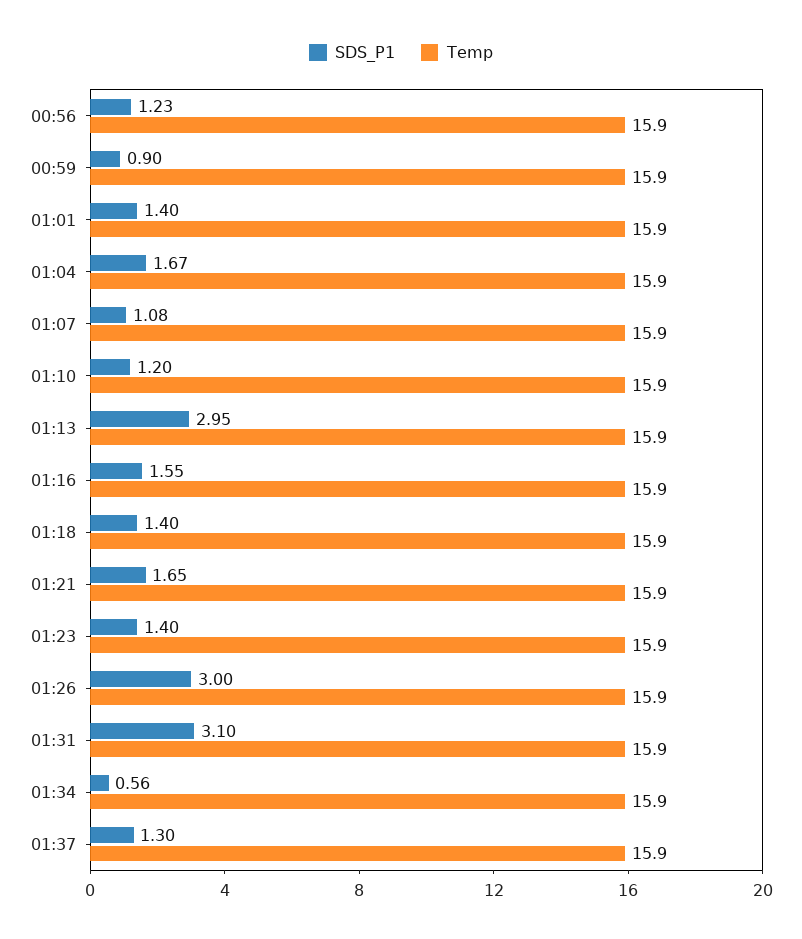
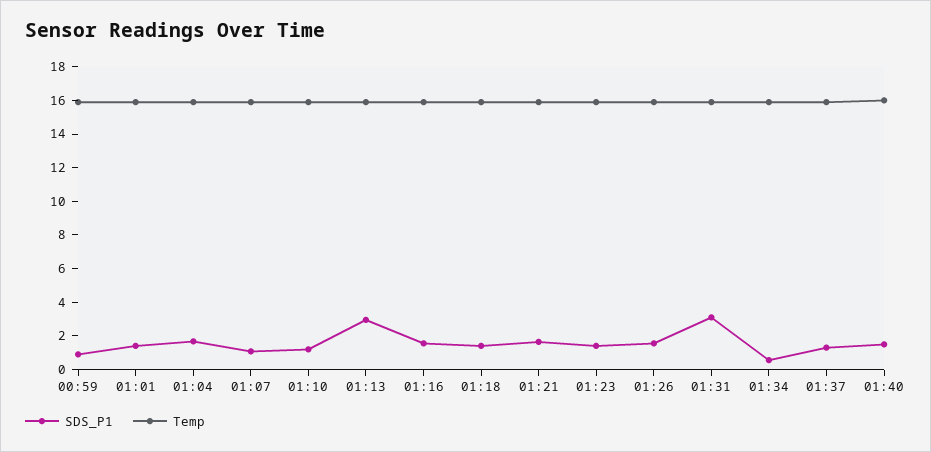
SDS_P1, 00:56: 1.23 -> none
Temp, 00:56: 15.9 -> none
SDS_P1, 01:26: 3 -> 1.5
SDS_P1, 01:40: none -> 1.5
Temp, 01:40: none -> 16

